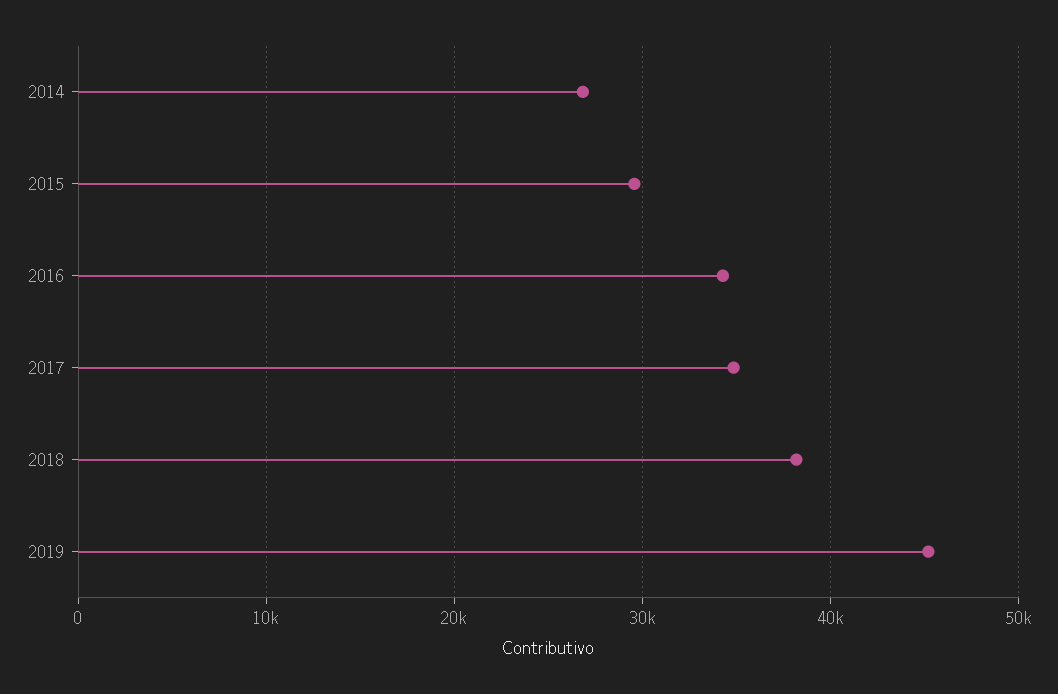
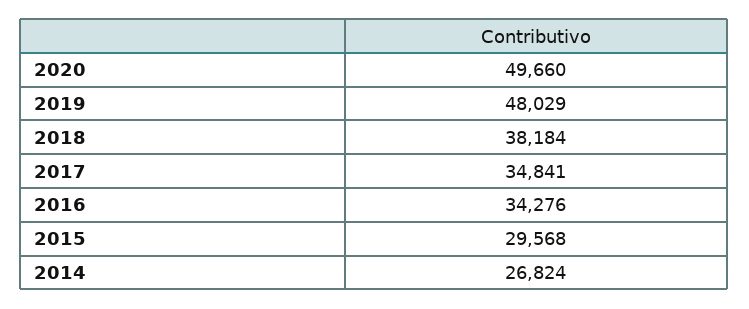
2019: 45000 -> 48029
2020: none -> 49660

